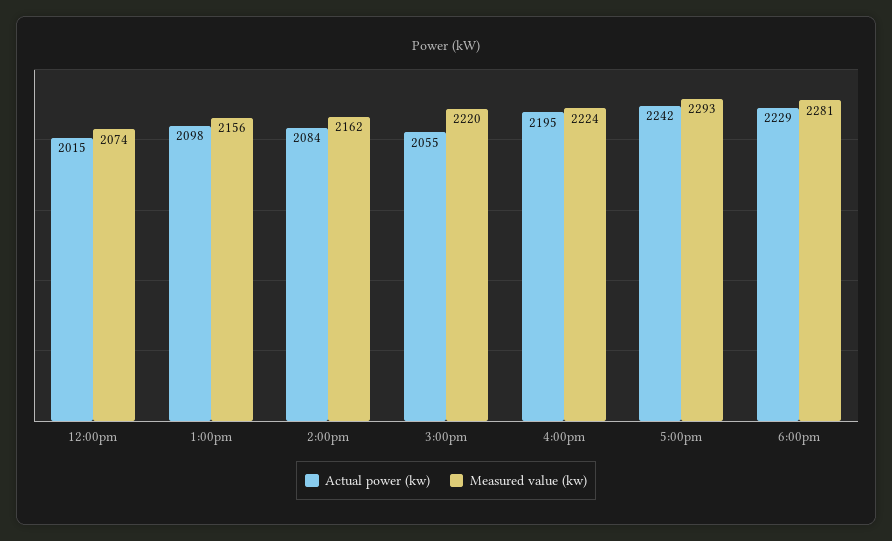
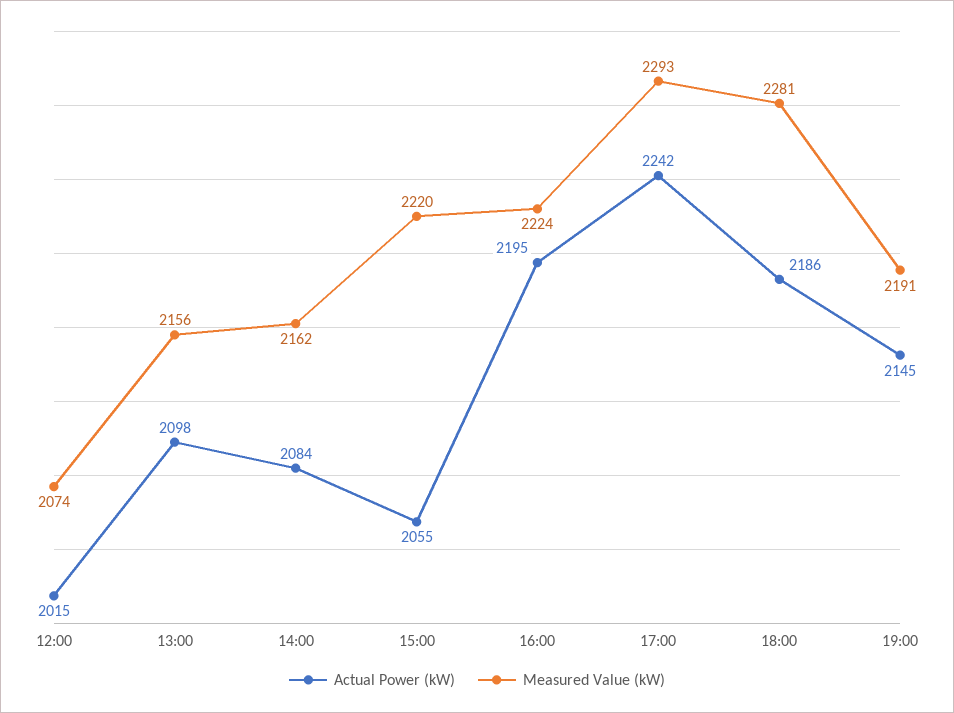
Actual power (kw), 6:00pm: 2229 -> 2186
Actual power (kw), 19:00: none -> 2145
Measured value (kw), 19:00: none -> 2191

